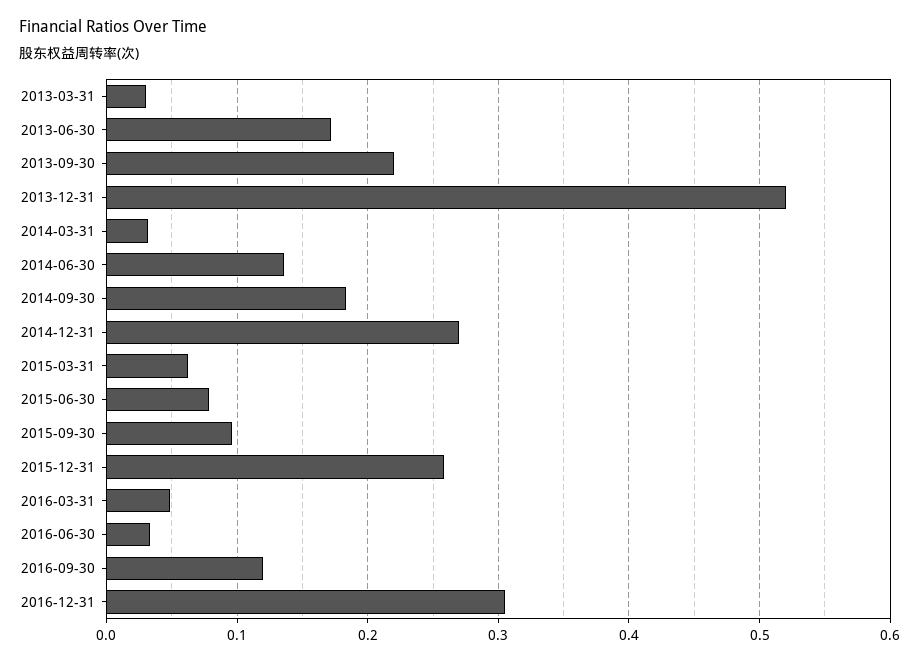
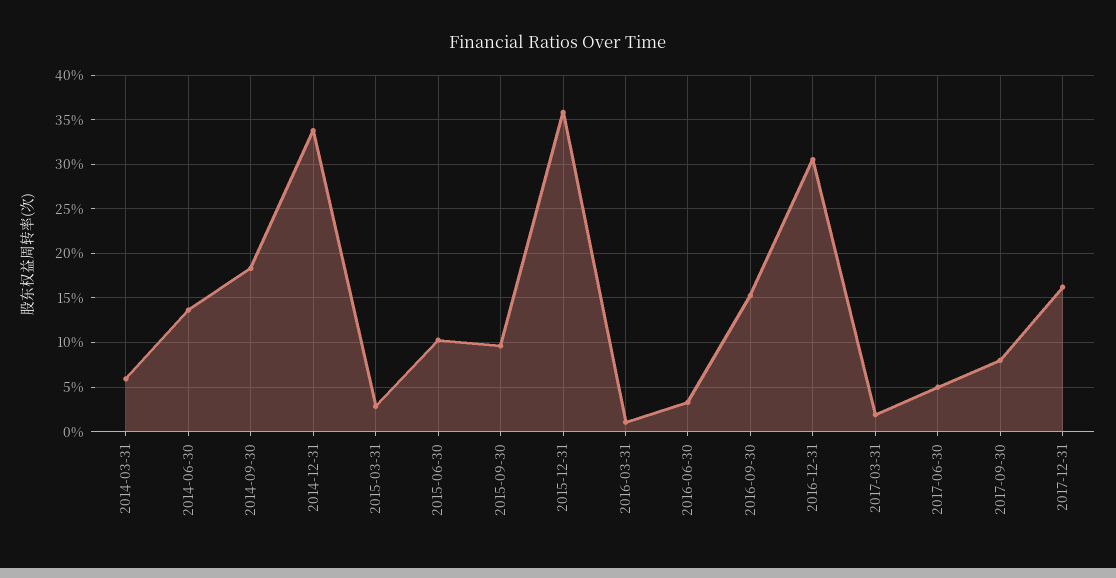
2013-03-31: 0.03 -> none
2013-06-30: 0.17 -> none
2013-09-30: 0.22 -> none
2013-12-31: 0.52 -> none
2014-03-31: 0.03 -> 0.06
2014-12-31: 0.27 -> 0.34
2015-03-31: 0.06 -> 0.03
2015-06-30: 0.08 -> 0.1
2015-12-31: 0.26 -> 0.36
2016-03-31: 0.05 -> 0.01
2016-09-30: 0.12 -> 0.15
2017-03-31: none -> 0.02
2017-06-30: none -> 0.05
2017-09-30: none -> 0.08
2017-12-31: none -> 0.16

